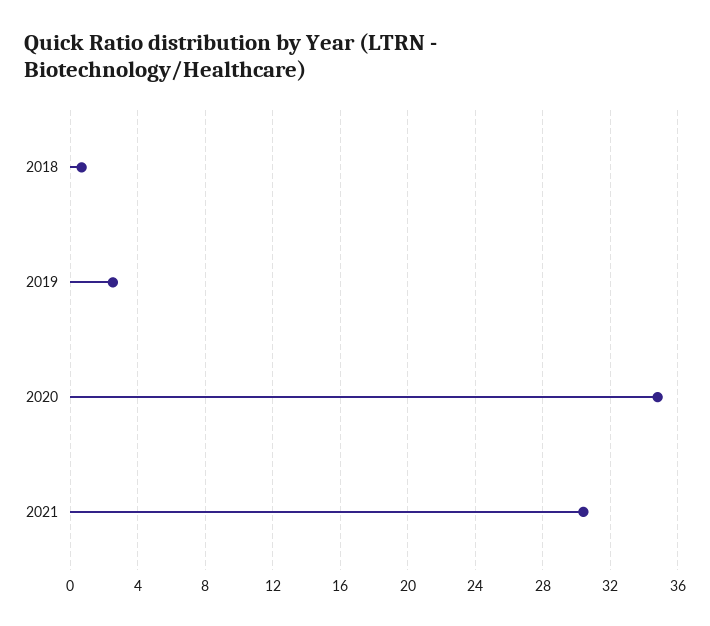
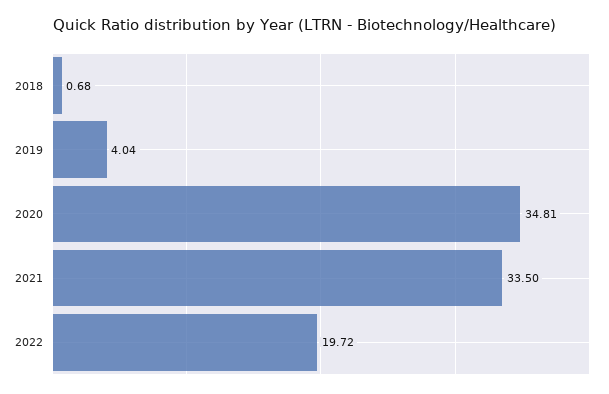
2019: 2.5 -> 4.04
2021: 30.5 -> 33.5
2022: none -> 19.72

